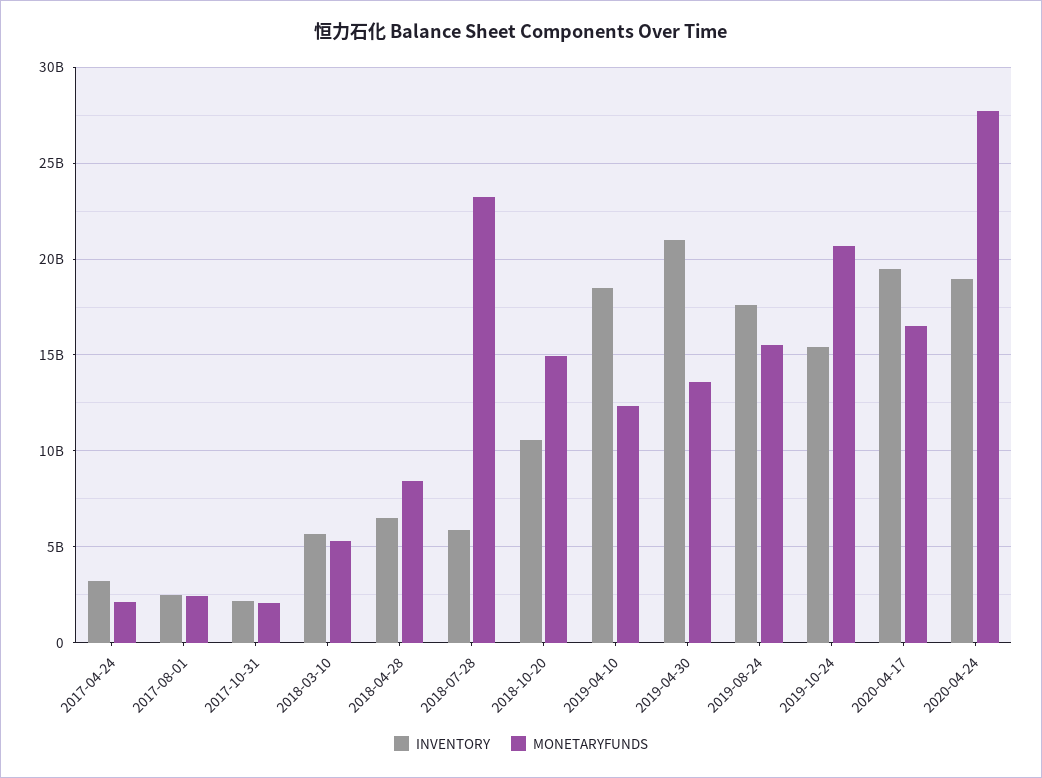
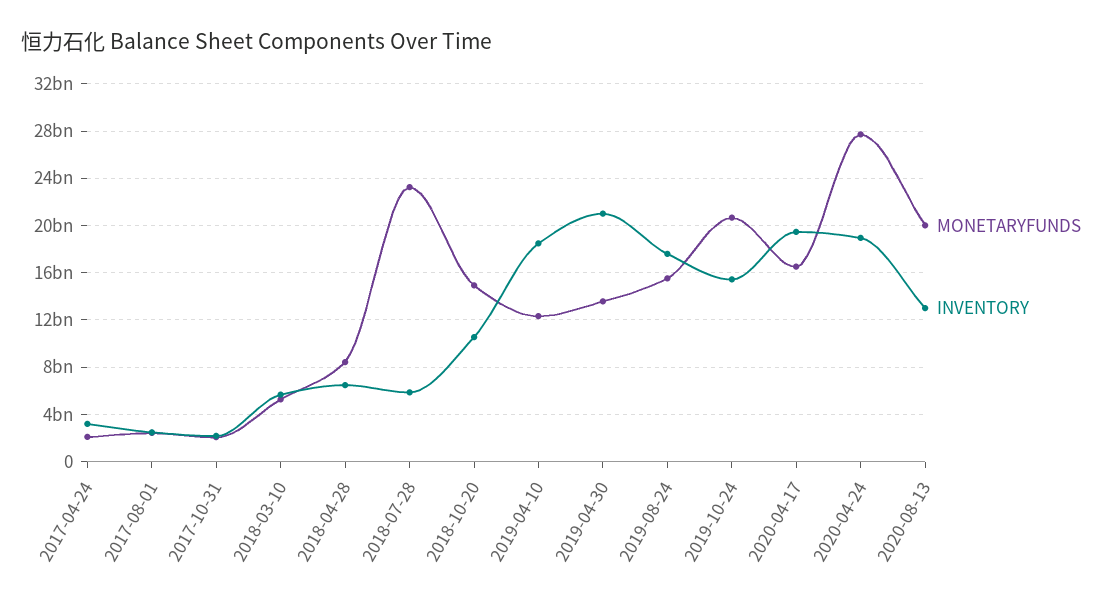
MONETARYFUNDS, 2020-08-13: none -> 20000000000
INVENTORY, 2020-08-13: none -> 13000000000

